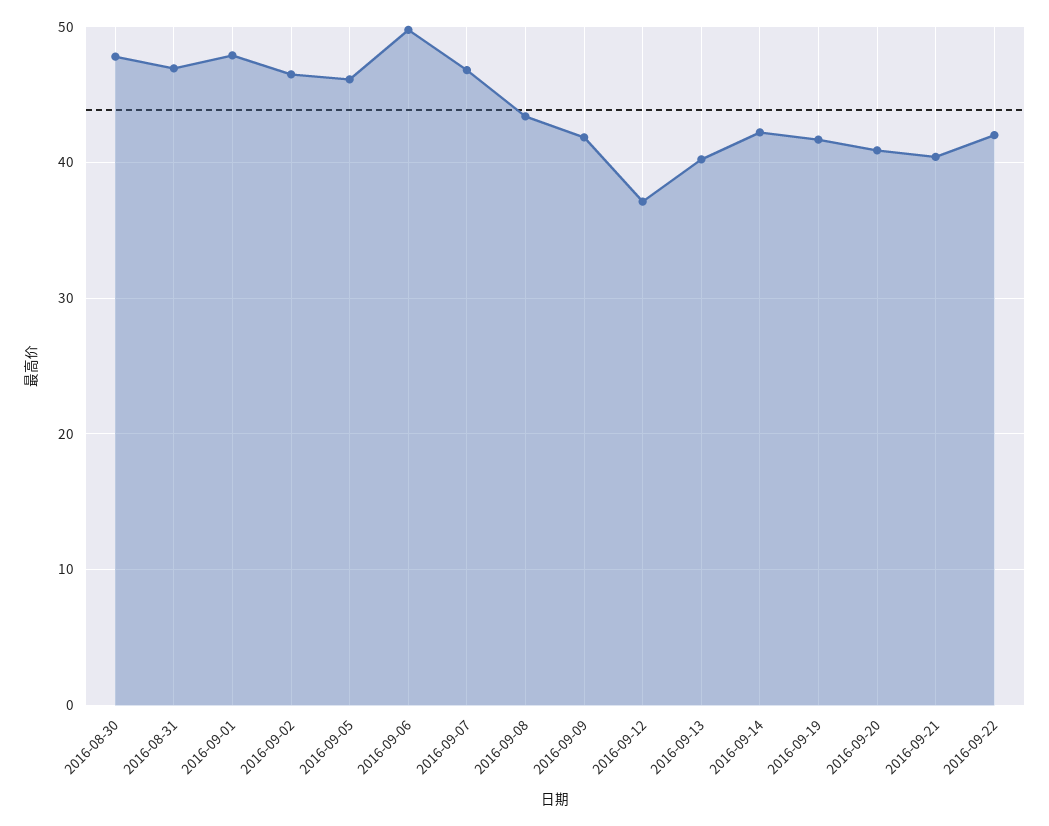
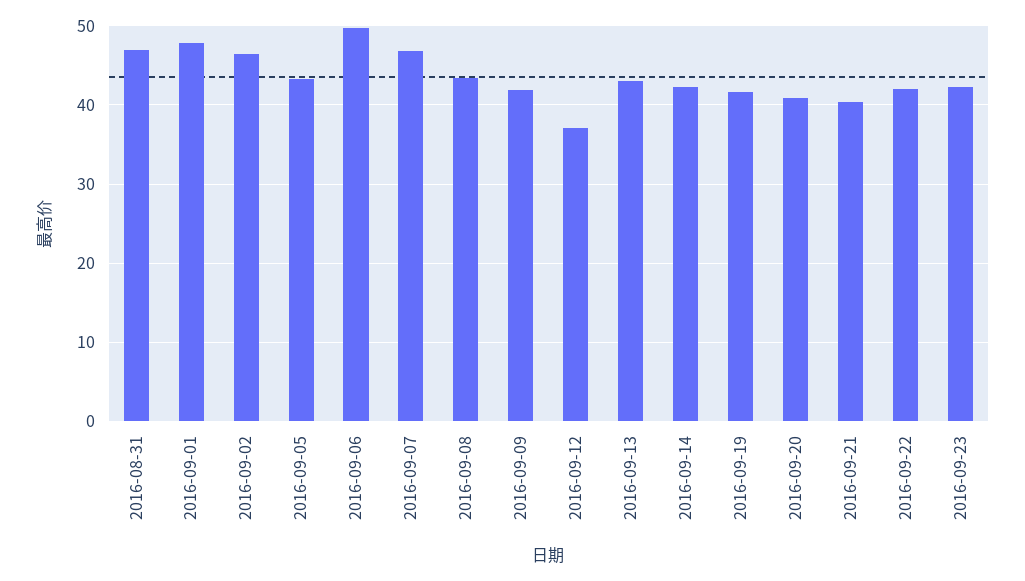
2016-08-30: 48 -> none
2016-09-05: 46 -> 43
2016-09-13: 40 -> 43
2016-09-23: none -> 42

